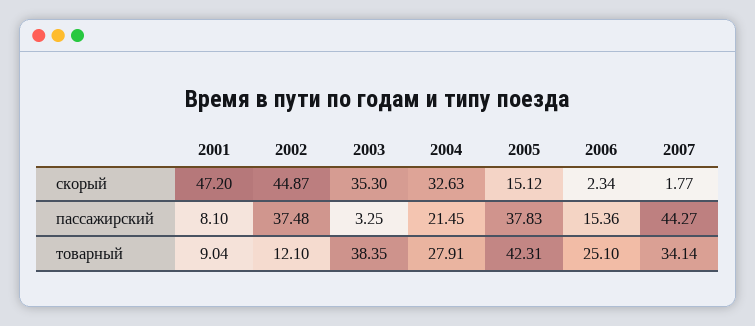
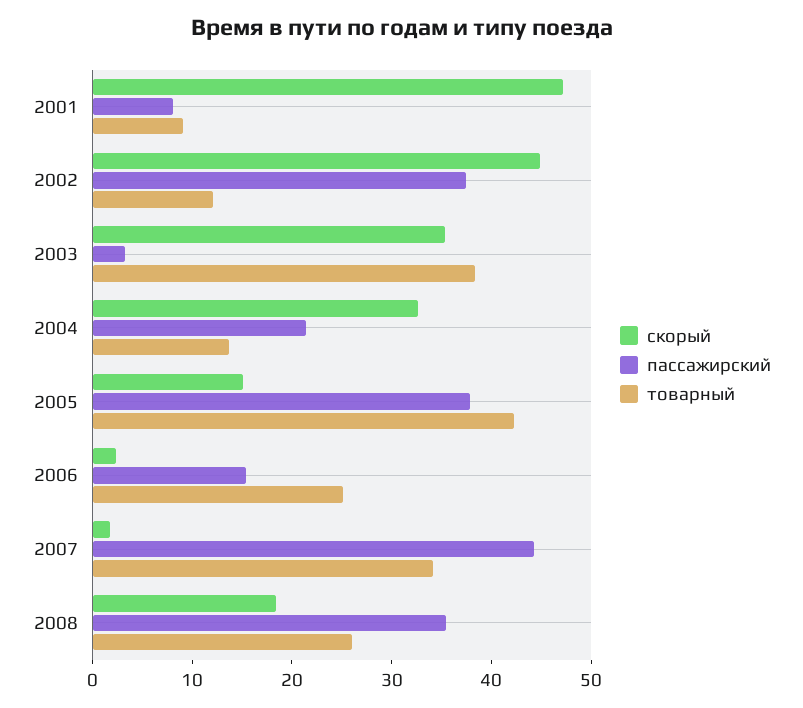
товарный, 2004: 27.91 -> 14
скорый, 2008: none -> 18
пассажирский, 2008: none -> 36
товарный, 2008: none -> 26

